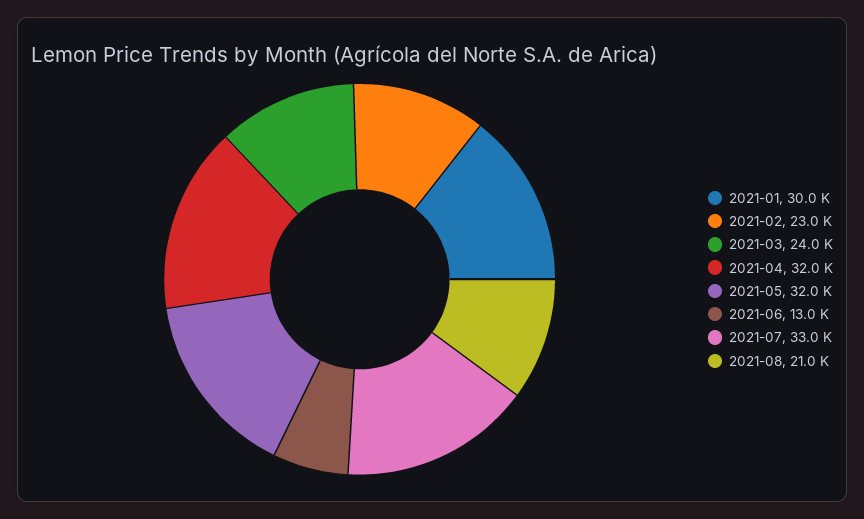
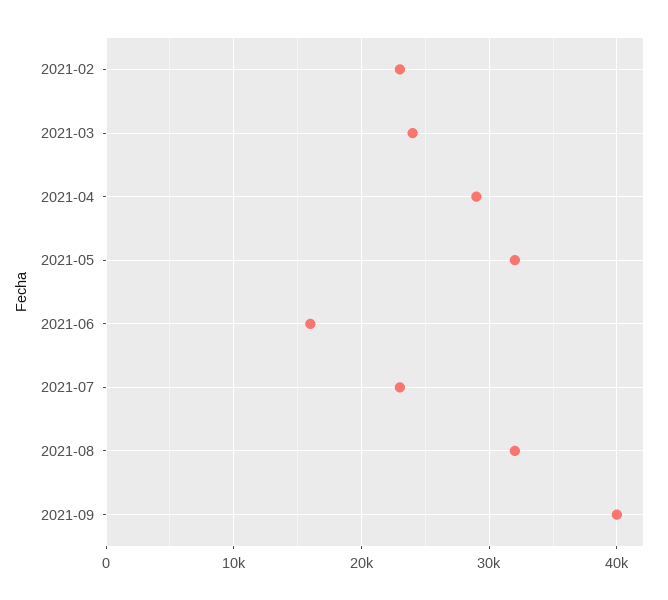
2021-01: 30000 -> none
2021-04: 32000 -> 29000
2021-06: 13000 -> 16000
2021-07: 33000 -> 23000
2021-08: 21000 -> 32000
2021-09: none -> 40000

